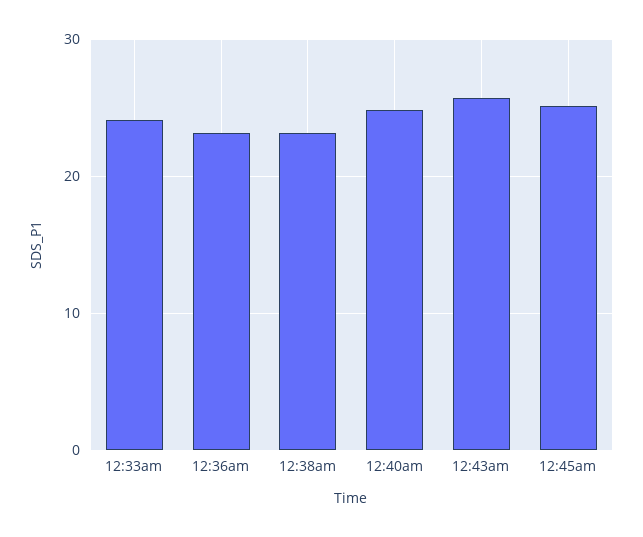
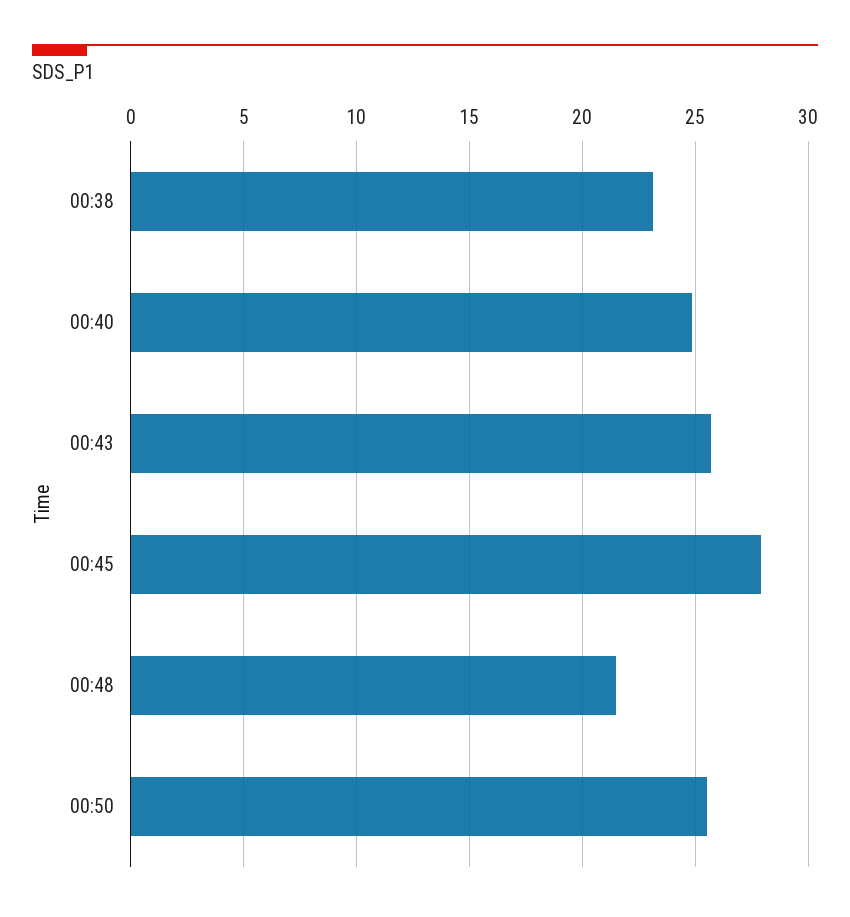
12:33am: 24 -> none
12:36am: 23 -> none
12:45am: 25 -> 28
00:48: none -> 21.5
00:50: none -> 25.5

